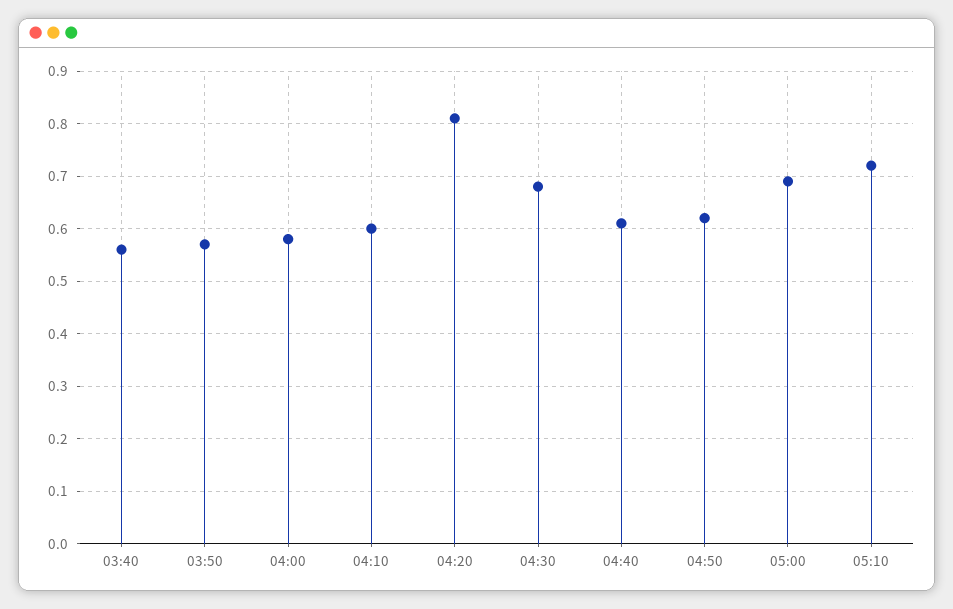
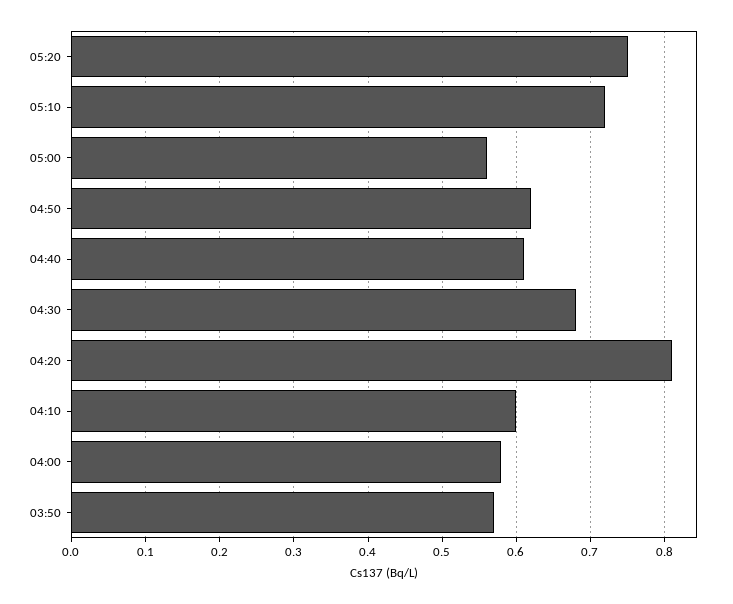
03:40: 0.55 -> none
05:00: 0.7 -> 0.56
05:20: none -> 0.75

